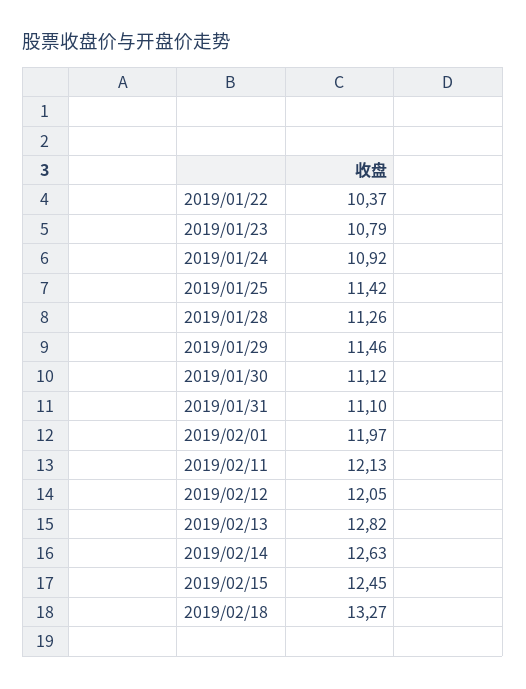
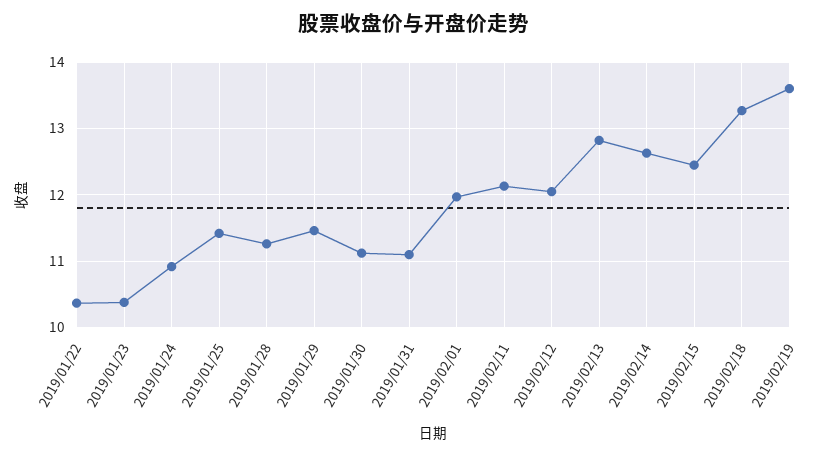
2019/01/23: 10.79 -> 10.4
2019/02/19: none -> 13.6

